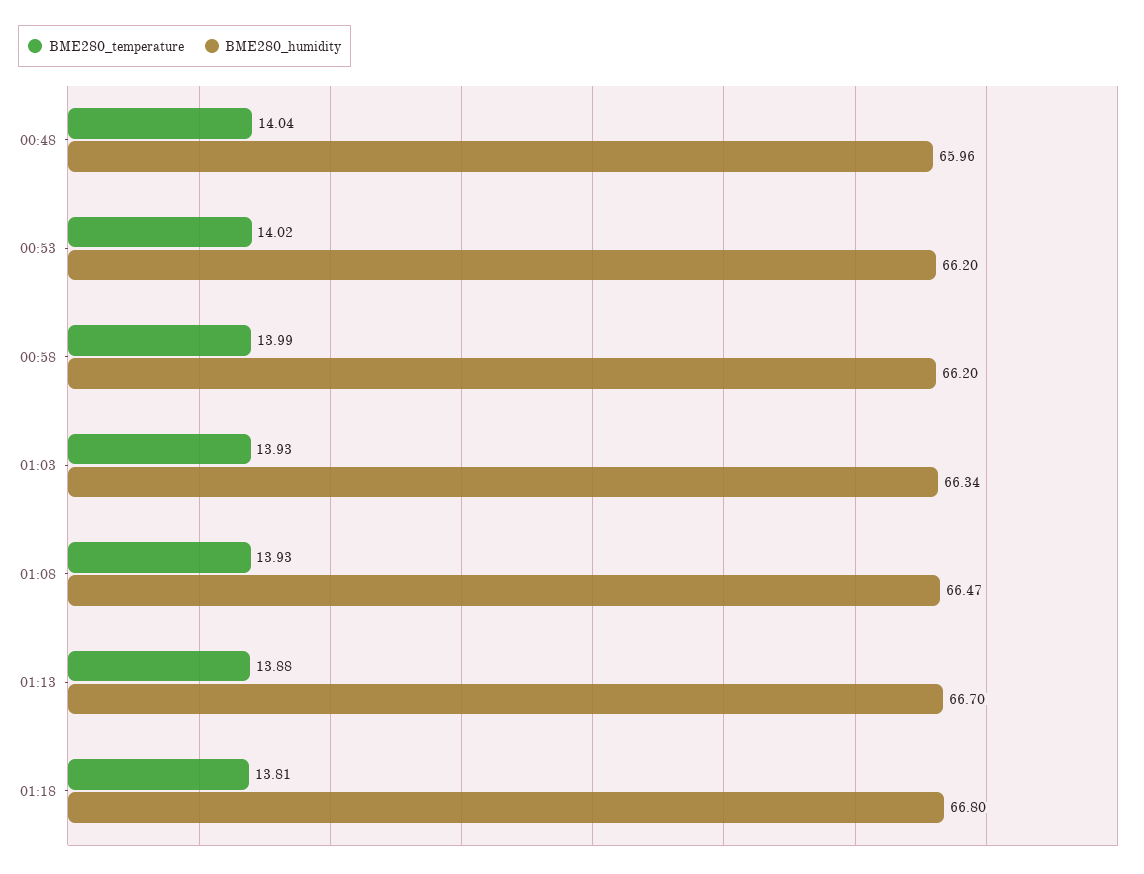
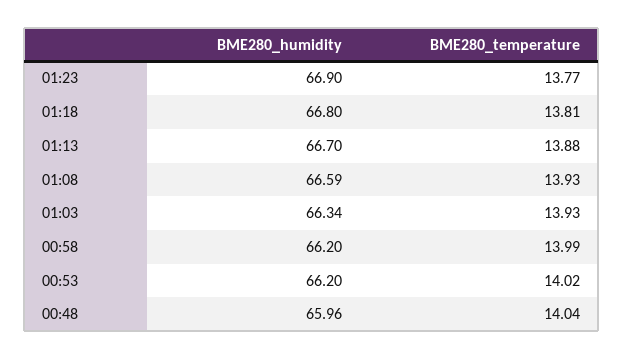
BME280_humidity, 01:08: 66.47 -> 66.59
BME280_humidity, 01:23: none -> 66.9
BME280_temperature, 01:23: none -> 13.77

